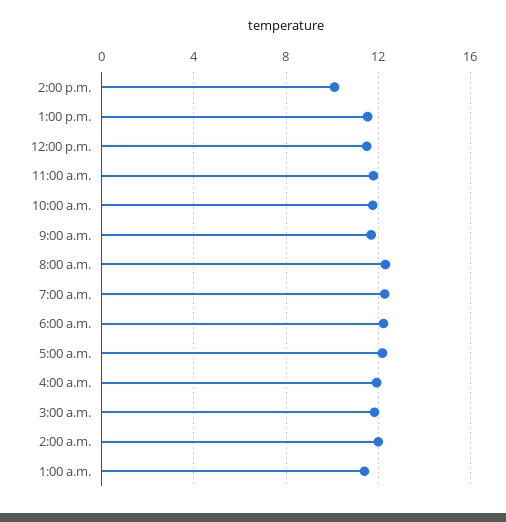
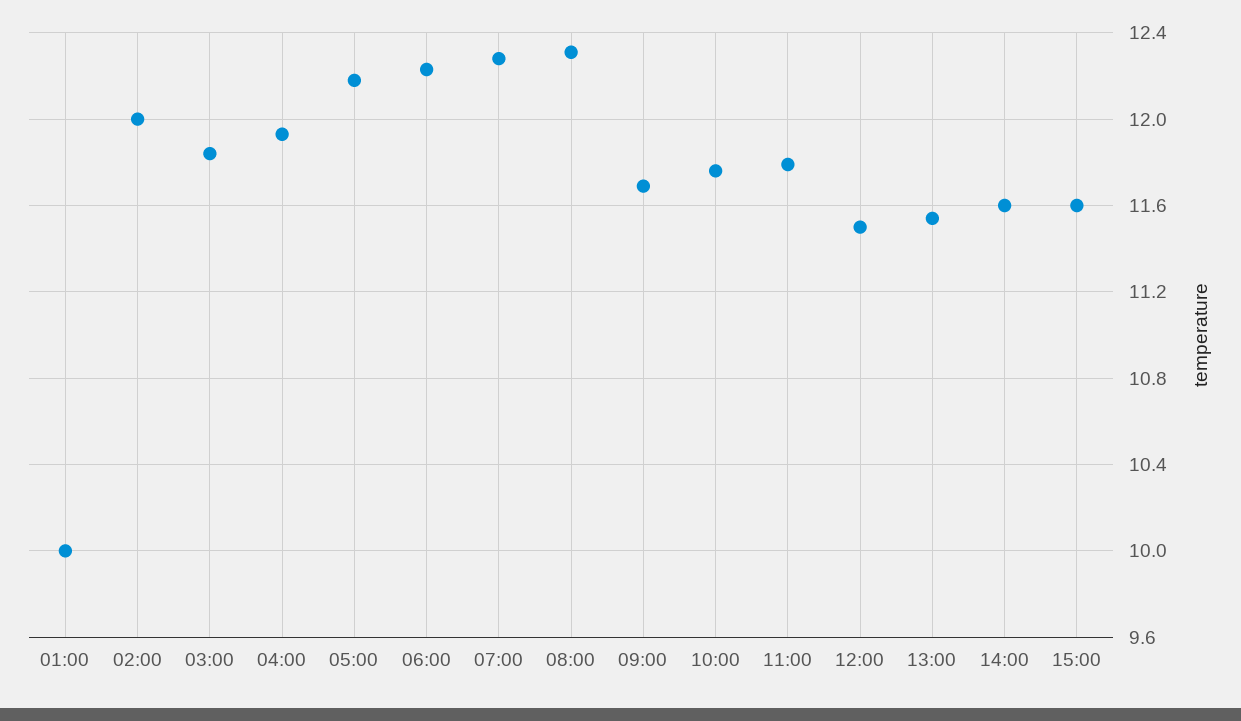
2:00 p.m.: 10 -> 11.6
1:00 a.m.: 11.5 -> 10
15:00: none -> 11.6

